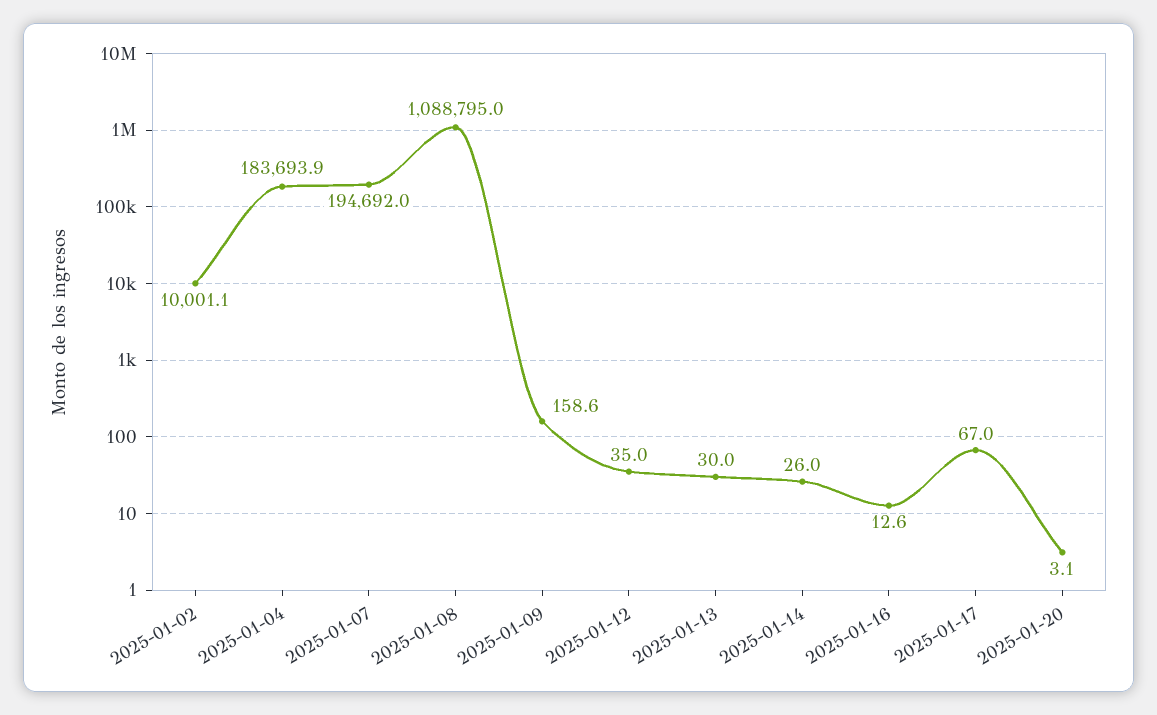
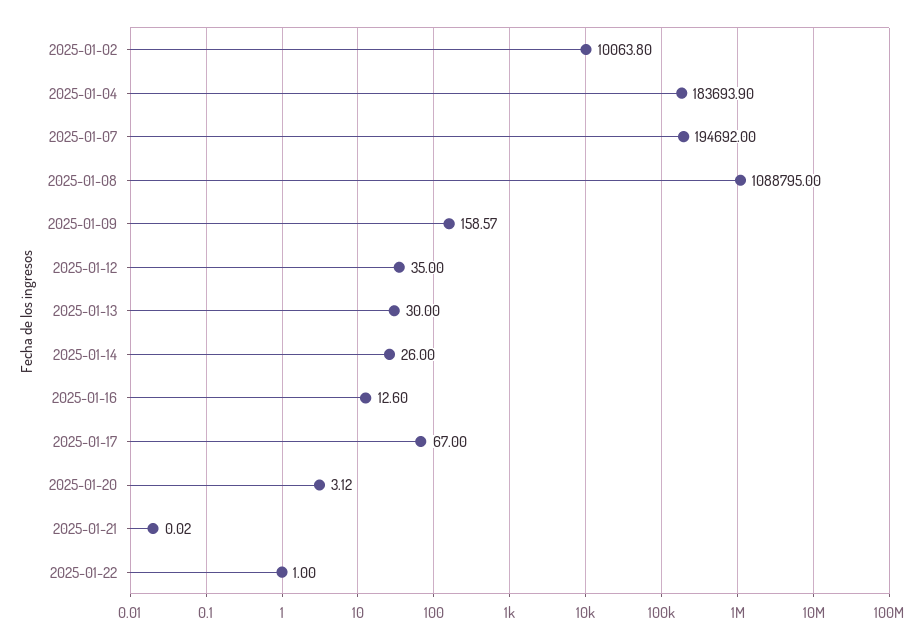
2025-01-02: 10001.1 -> 10063.8
2025-01-21: none -> 0.02
2025-01-22: none -> 1

